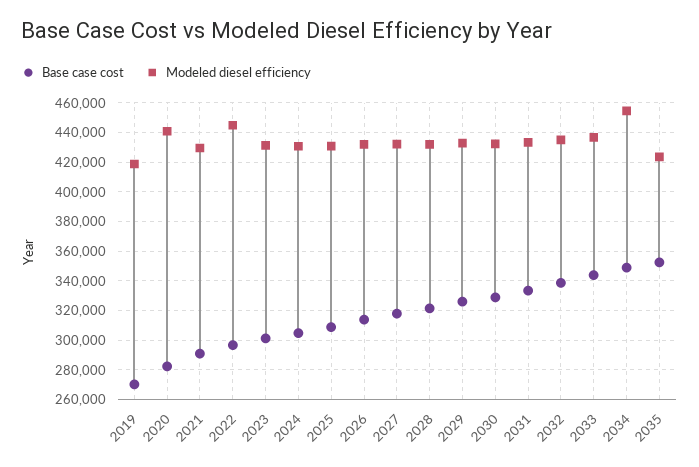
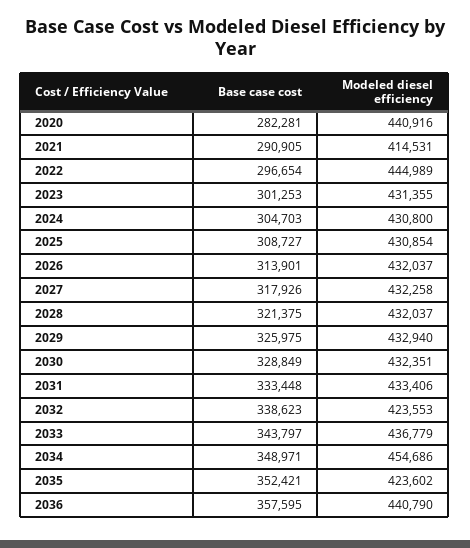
Base case cost, 2019: 270000 -> none
Modeled diesel efficiency, 2019: 420000 -> none
Modeled diesel efficiency, 2021: 430000 -> 414531
Modeled diesel efficiency, 2032: 435000 -> 423553
Base case cost, 2036: none -> 357595
Modeled diesel efficiency, 2036: none -> 440790

